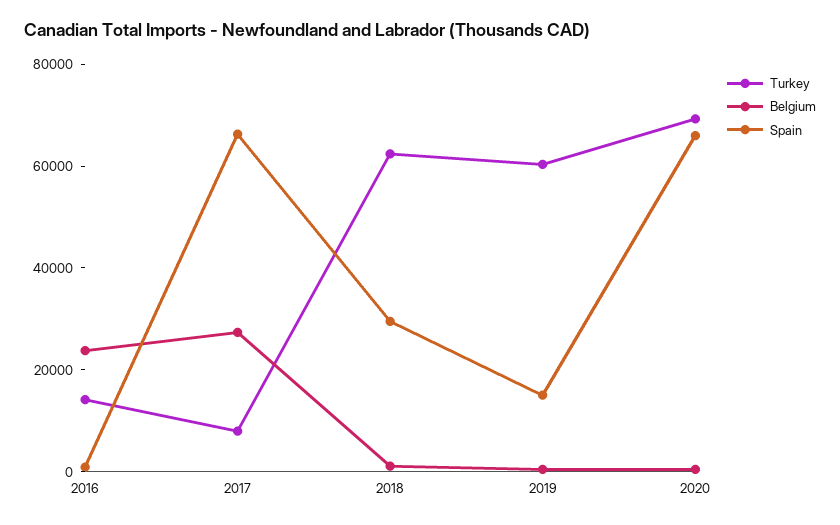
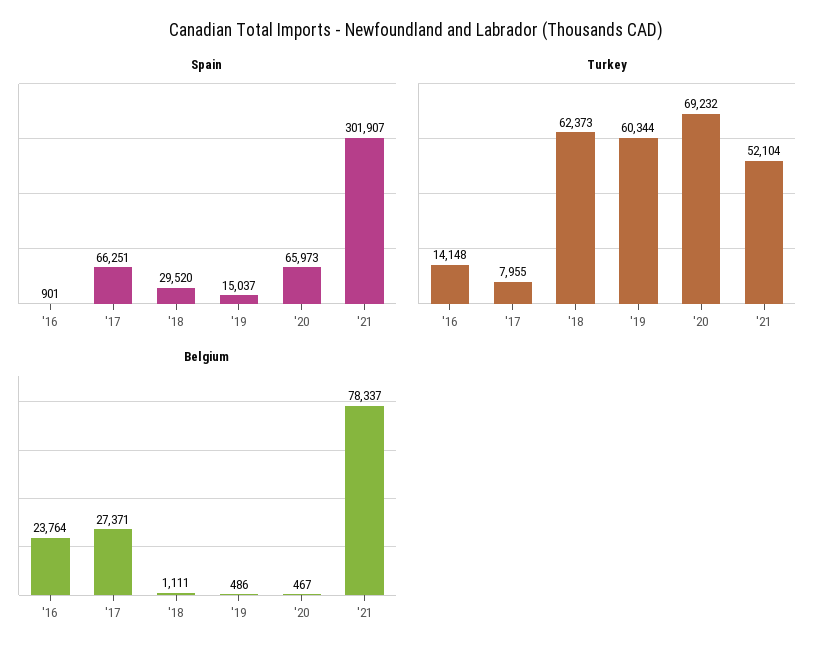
Spain, '21: none -> 301907
Turkey, '21: none -> 52104
Belgium, '21: none -> 78337

